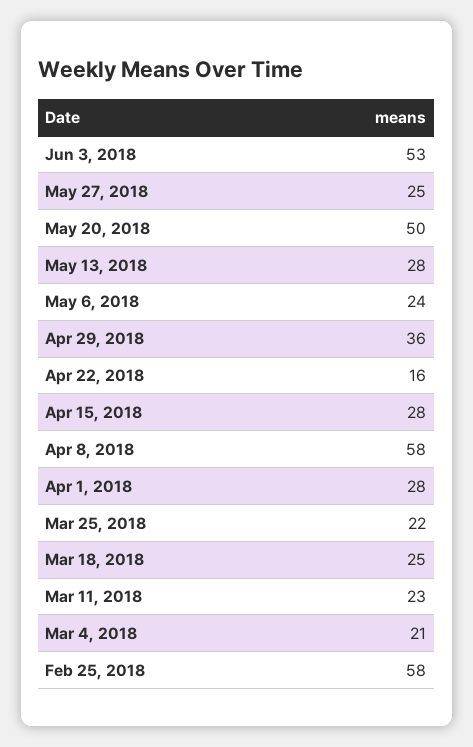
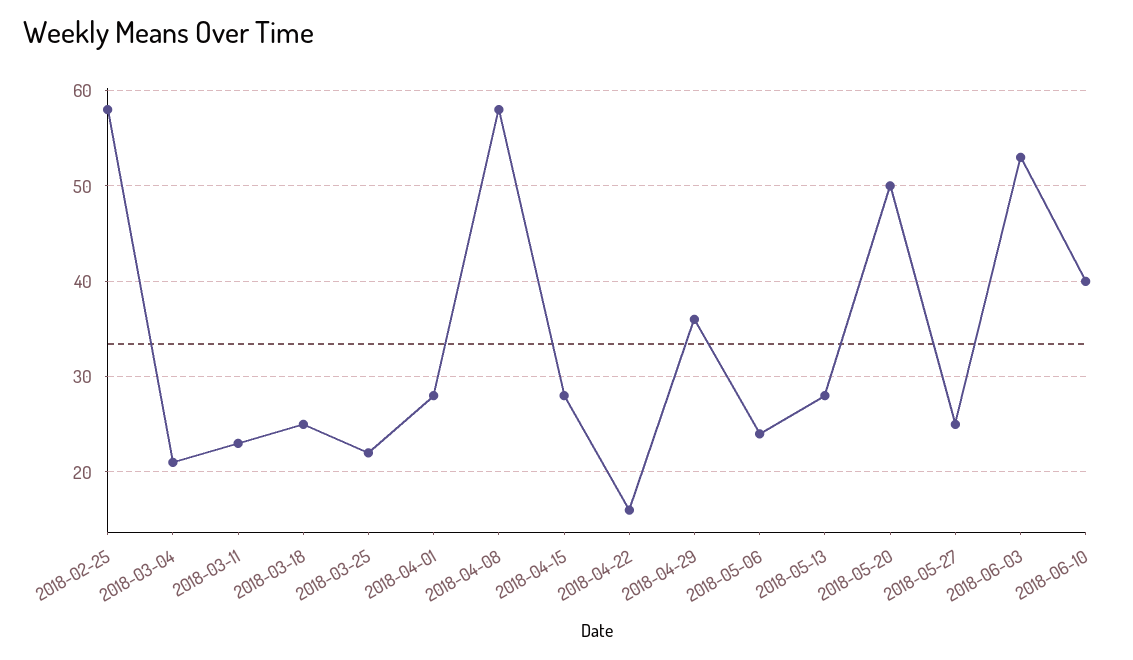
2018-06-10: none -> 40

